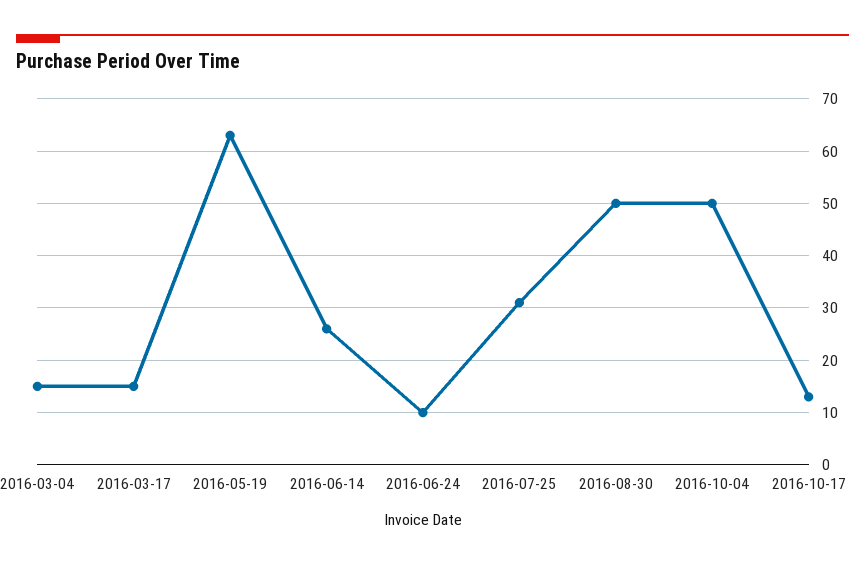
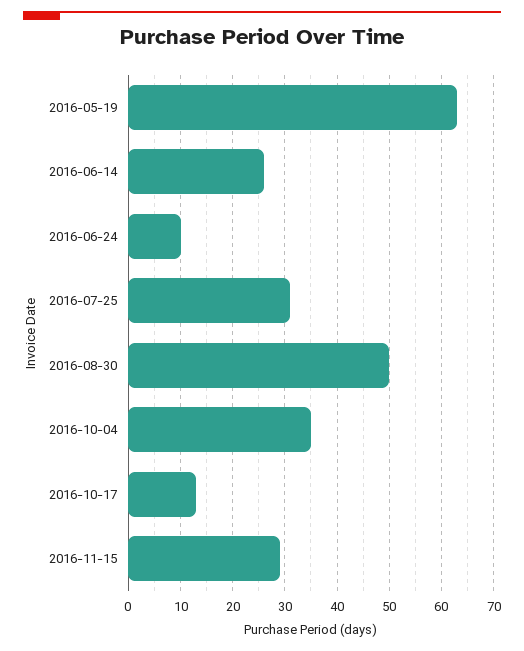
2016-03-04: 15 -> none
2016-03-17: 15 -> none
2016-10-04: 50 -> 35
2016-11-15: none -> 30

